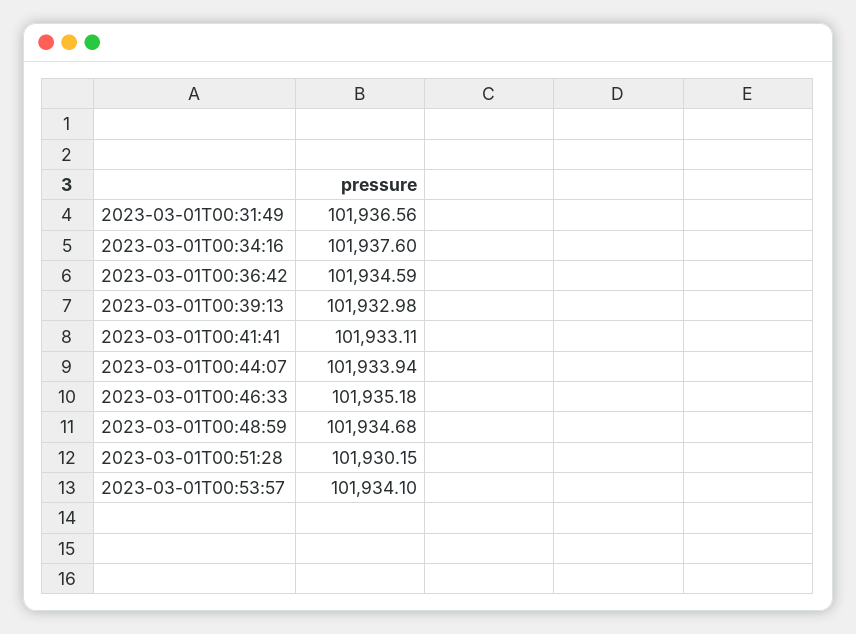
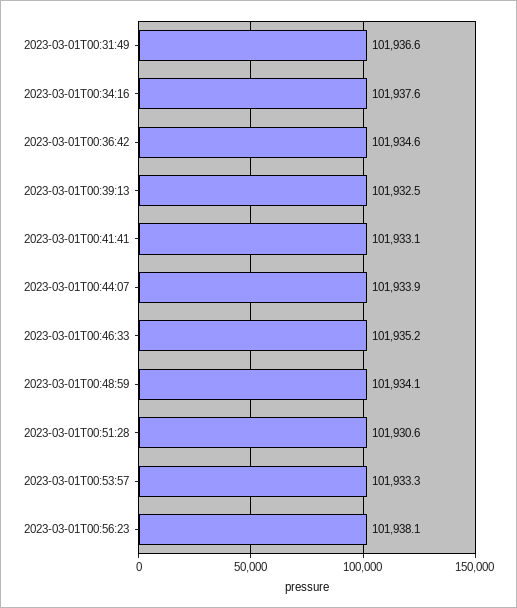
2023-03-01T00:39:13: 101932.98 -> 101932.5
2023-03-01T00:48:59: 101934.68 -> 101934.1
2023-03-01T00:51:28: 101930.15 -> 101930.6
2023-03-01T00:53:57: 101934.1 -> 101933.3
2023-03-01T00:56:23: none -> 101938.1

